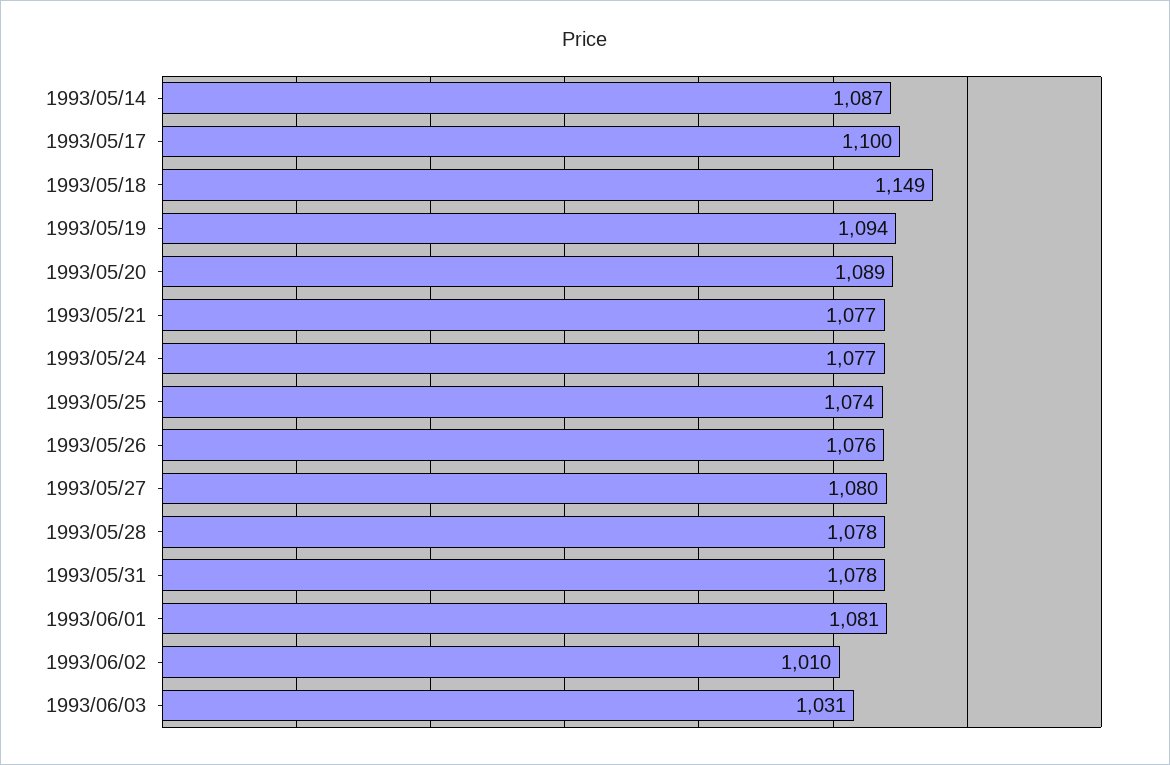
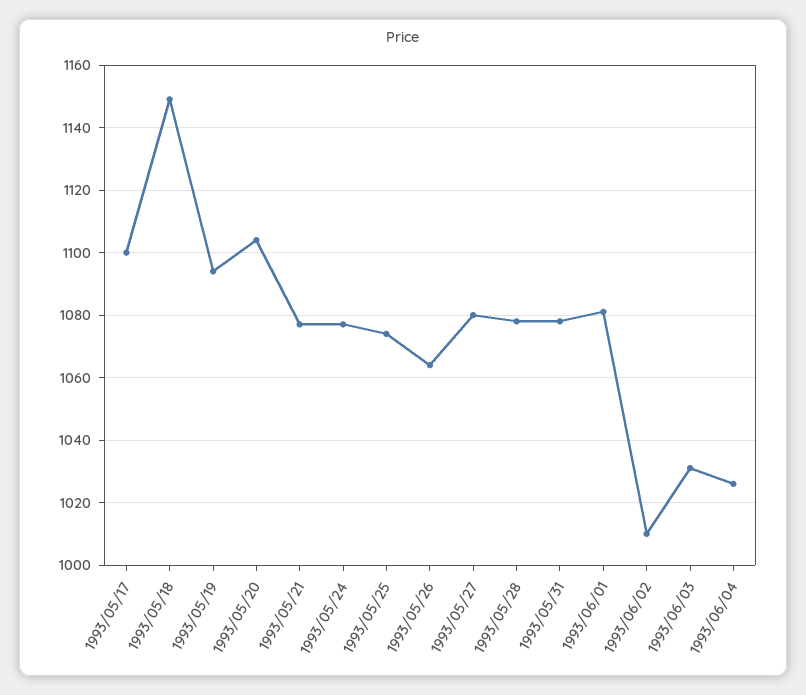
1993/05/14: 1087 -> none
1993/05/20: 1089 -> 1105
1993/05/26: 1076 -> 1065
1993/06/04: none -> 1025

